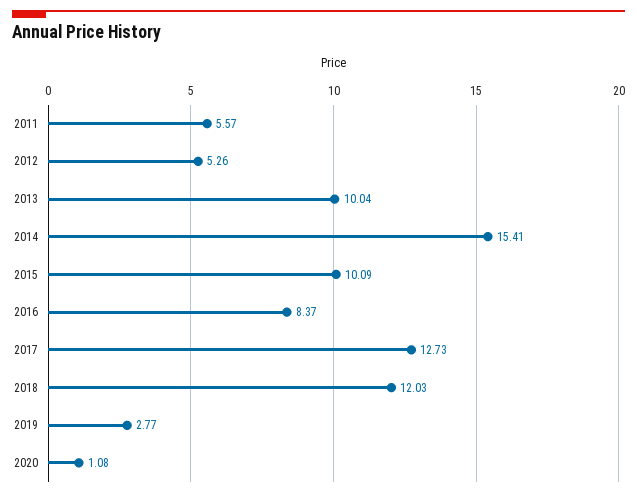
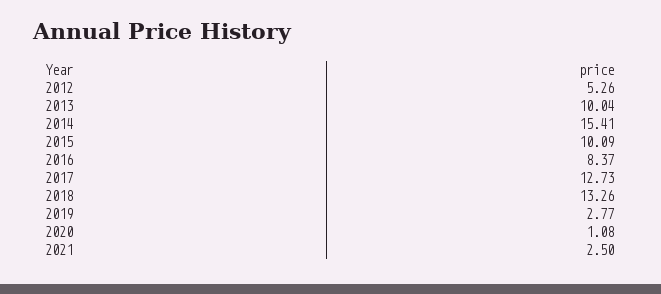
2011: 5.57 -> none
2018: 12.03 -> 13.26
2021: none -> 2.5

